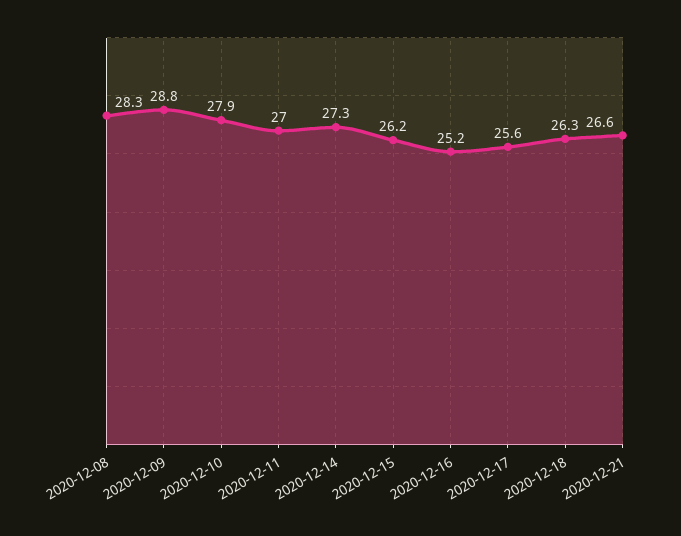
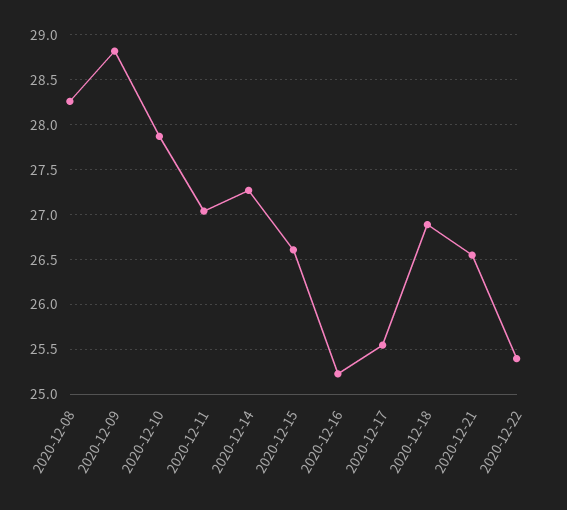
2020-12-15: 26.2 -> 26.6
2020-12-18: 26.3 -> 26.9
2020-12-22: none -> 25.4

